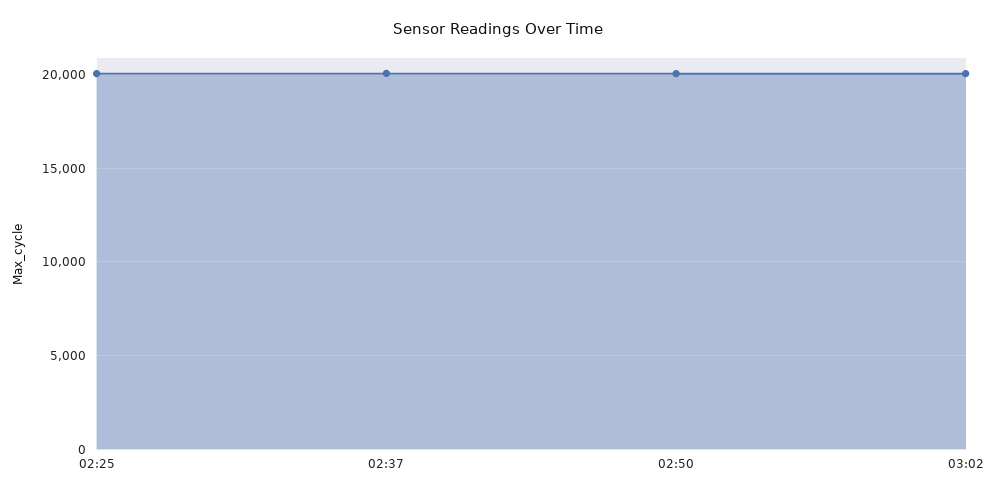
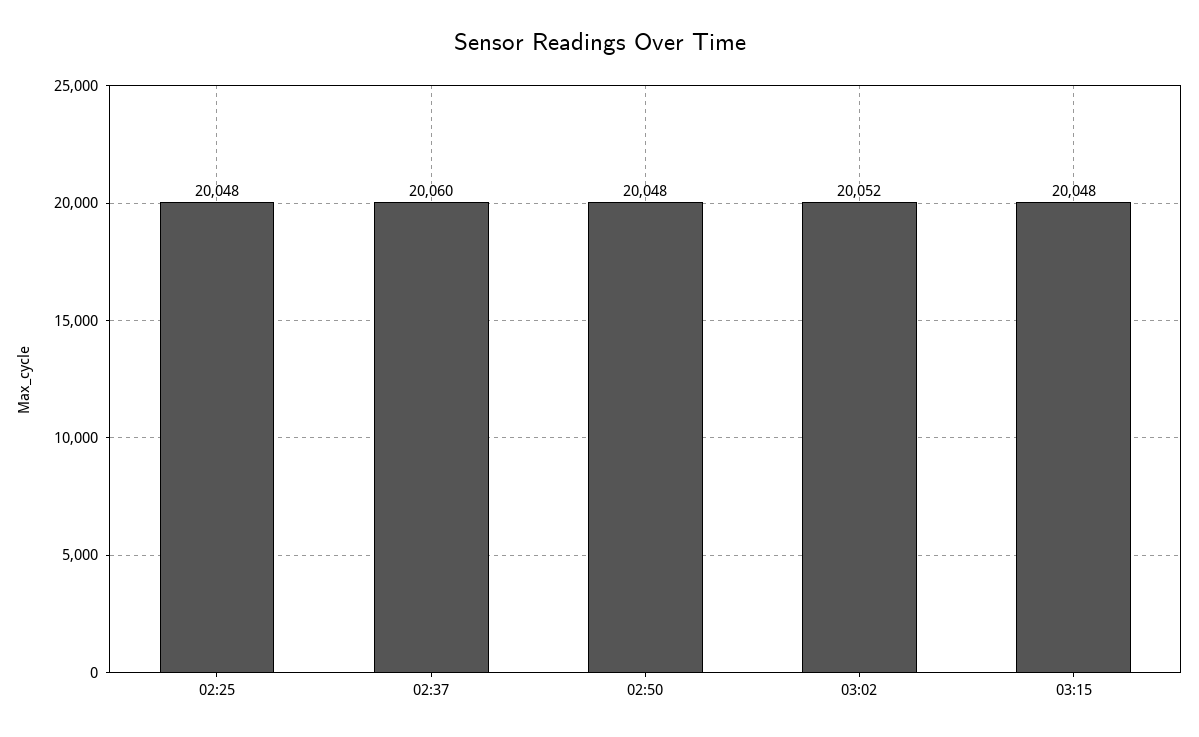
03:15: none -> 20048

